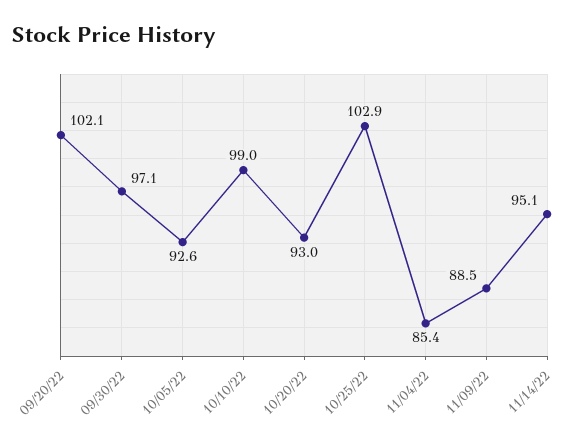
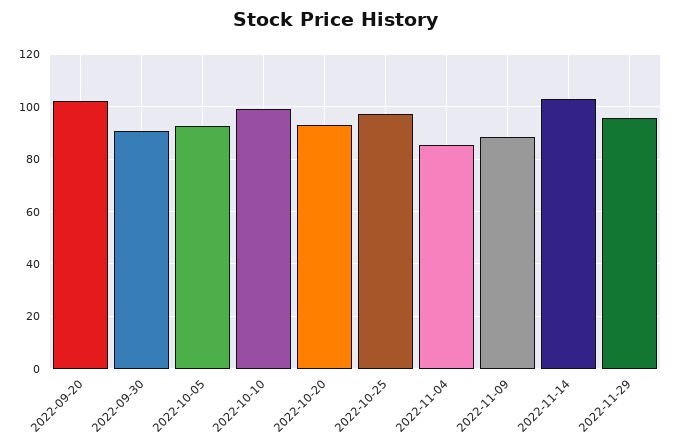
09/30/22: 97.1 -> 90
10/25/22: 102.9 -> 97.5
11/14/22: 95.1 -> 102.5
2022-11-29: none -> 95

